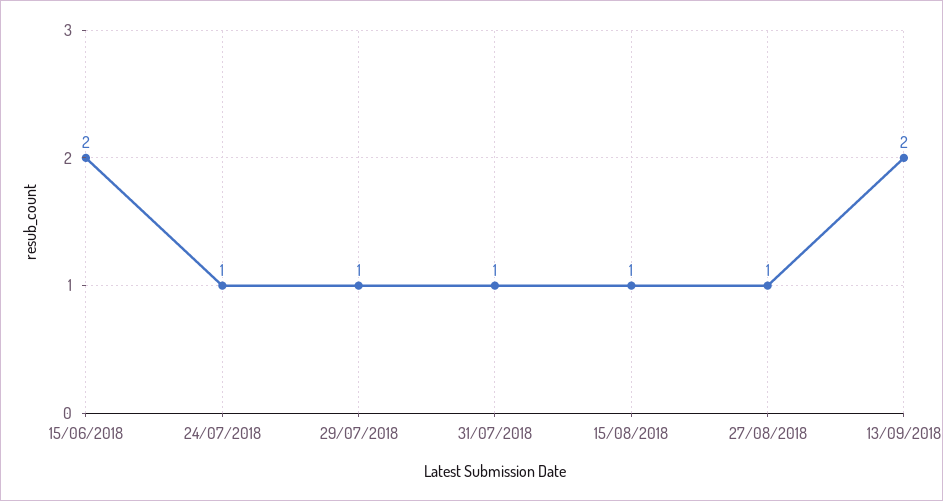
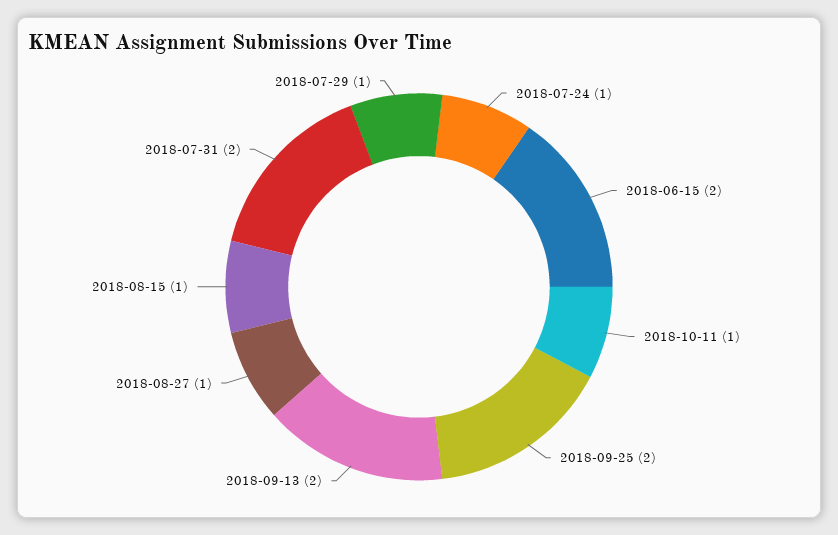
31/07/2018: 1 -> 2
2018-10-11: none -> 1
2018-09-25: none -> 2

